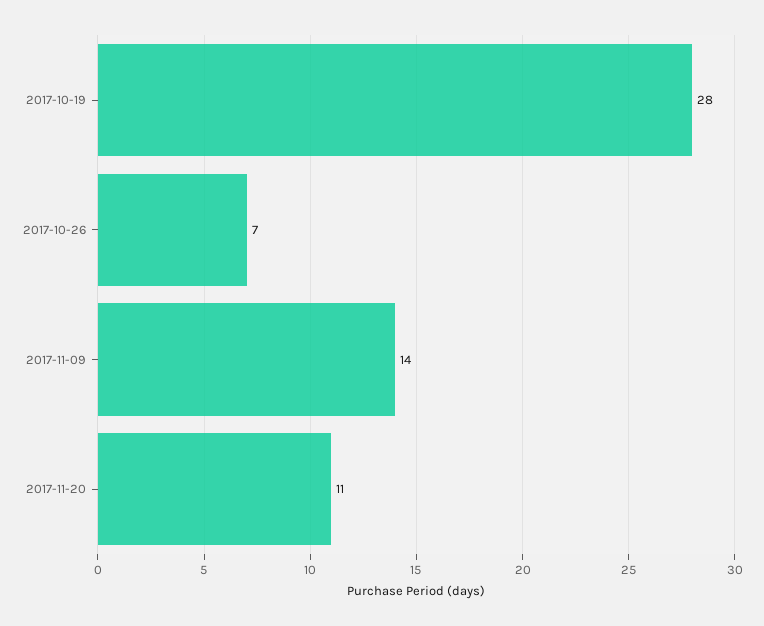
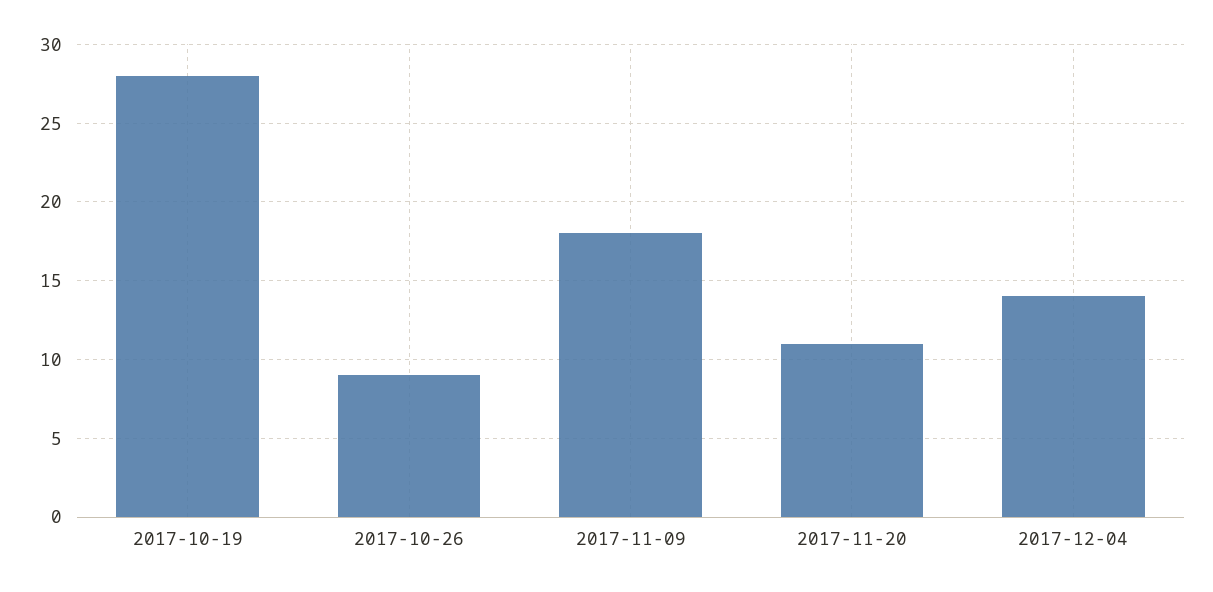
2017-10-26: 7 -> 9
2017-11-09: 14 -> 18
2017-12-04: none -> 14

